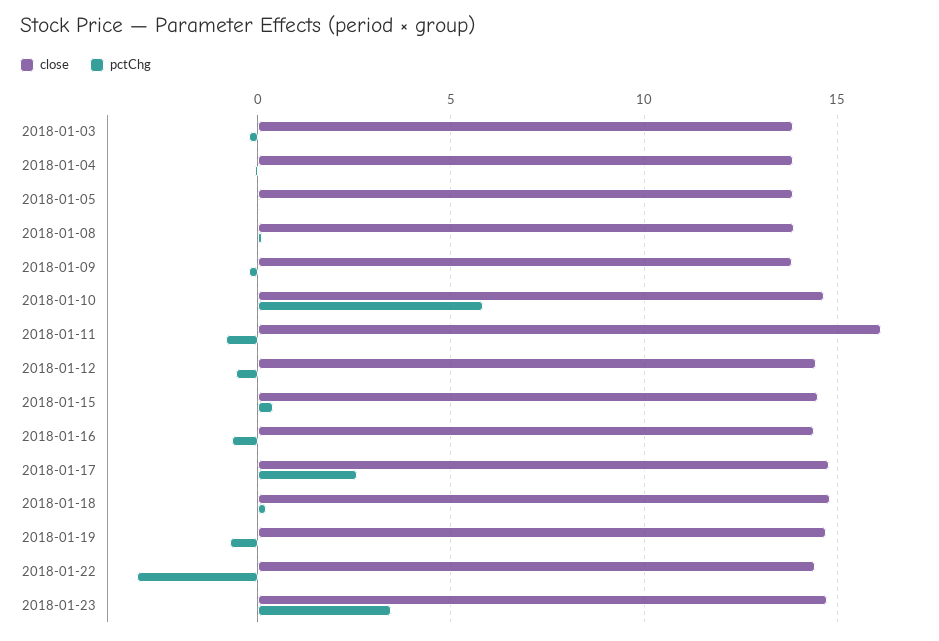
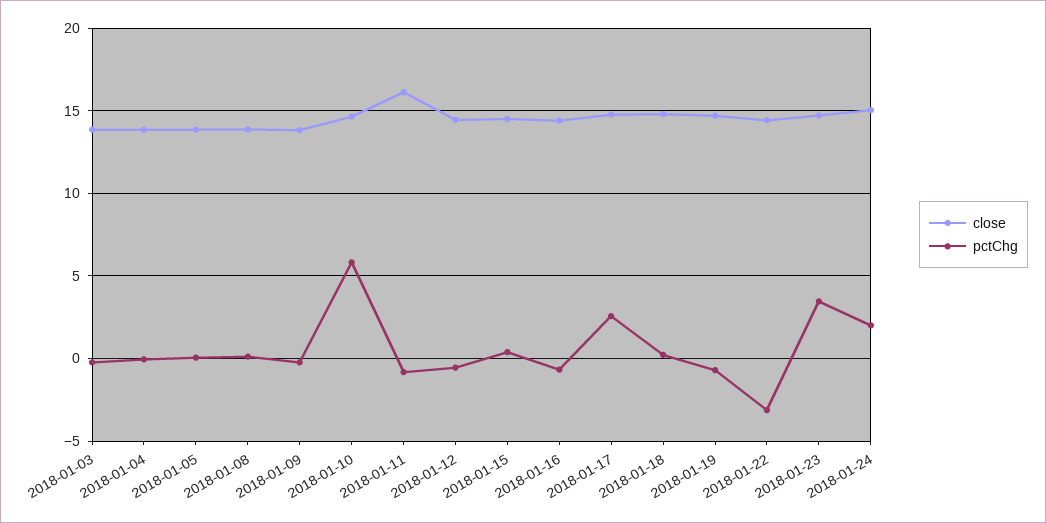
close, 2018-01-24: none -> 15
pctChg, 2018-01-24: none -> 2

